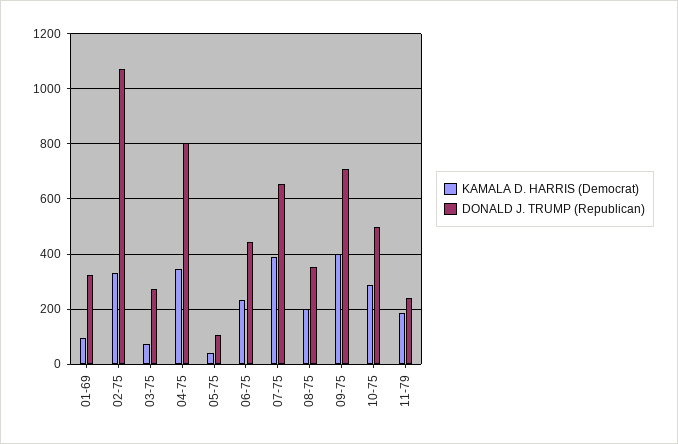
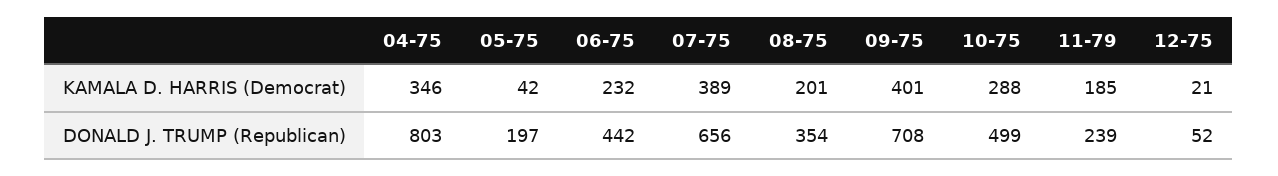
KAMALA D. HARRIS (Democrat), 01-69: 100 -> none
DONALD J. TRUMP (Republican), 01-69: 325 -> none
KAMALA D. HARRIS (Democrat), 02-75: 325 -> none
DONALD J. TRUMP (Republican), 02-75: 1075 -> none
KAMALA D. HARRIS (Democrat), 03-75: 75 -> none
DONALD J. TRUMP (Republican), 03-75: 275 -> none
DONALD J. TRUMP (Republican), 05-75: 100 -> 197
KAMALA D. HARRIS (Democrat), 12-75: none -> 21
DONALD J. TRUMP (Republican), 12-75: none -> 52

